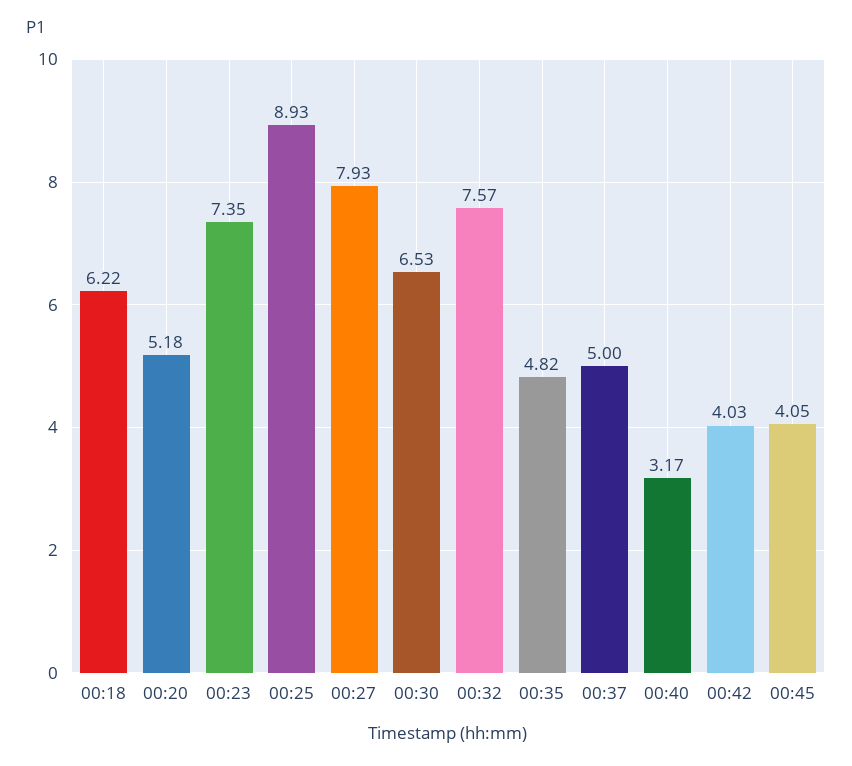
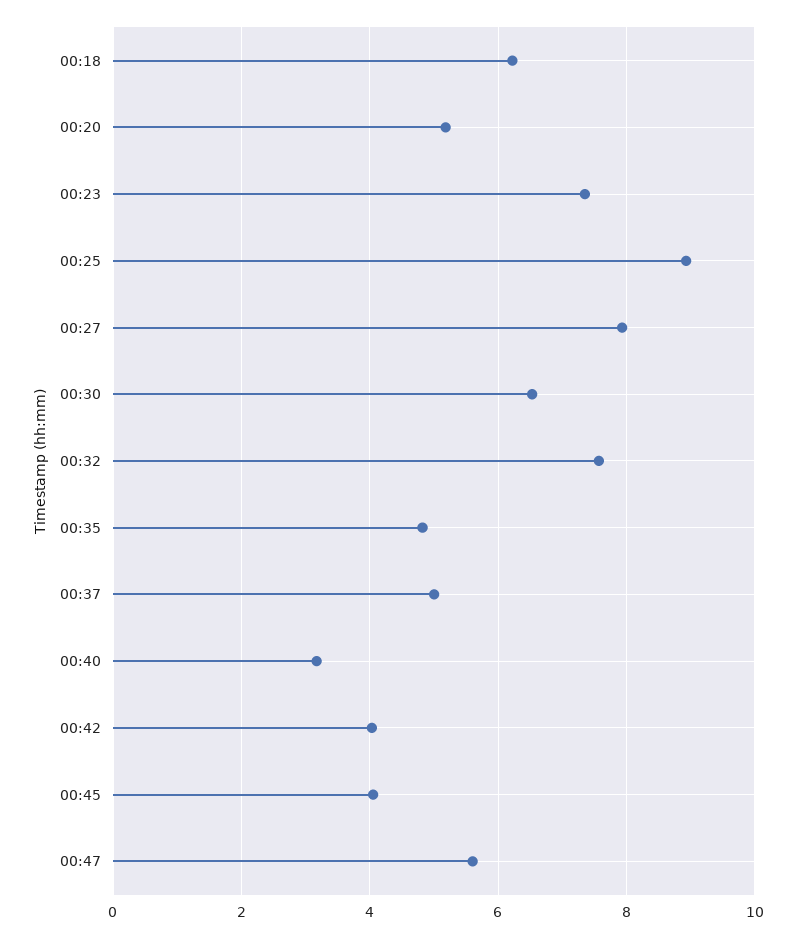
00:47: none -> 5.6

